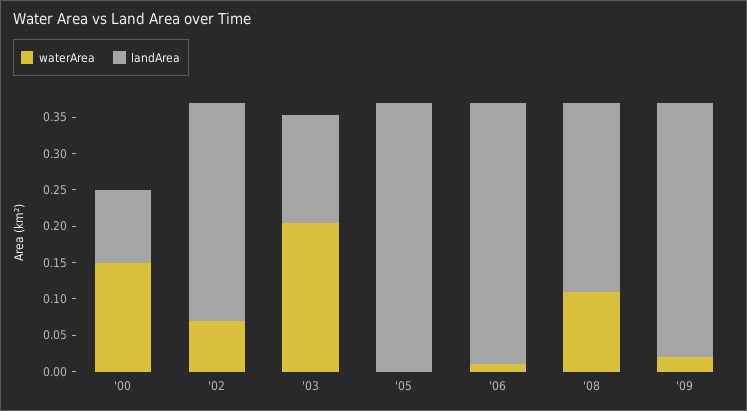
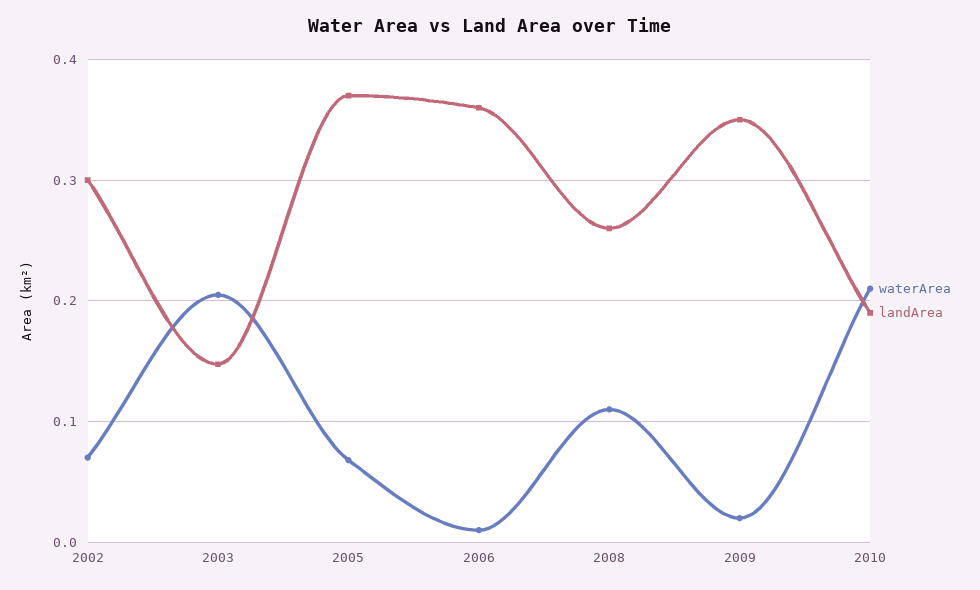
waterArea, '00: 0.15 -> none
landArea, '00: 0.1 -> none
waterArea, '05: 0 -> 0.07
waterArea, 2010: none -> 0.21
landArea, 2010: none -> 0.19

